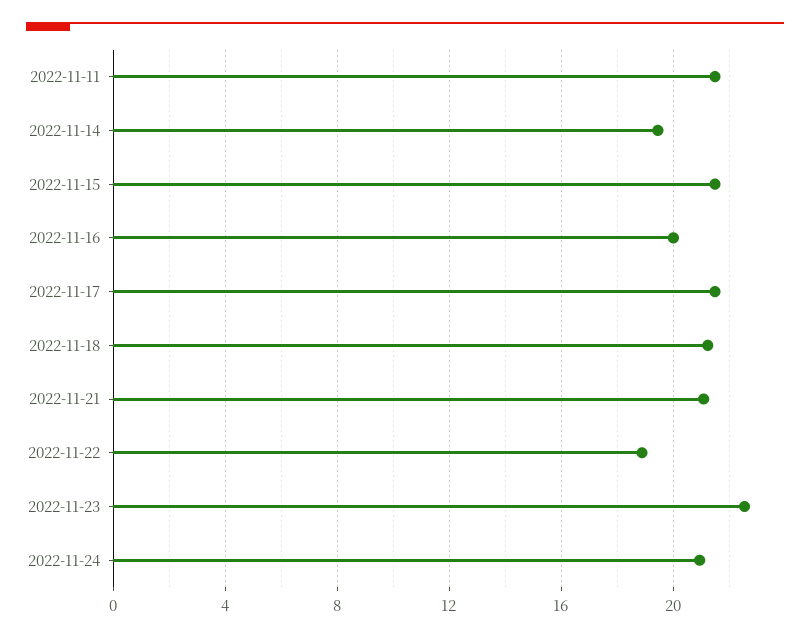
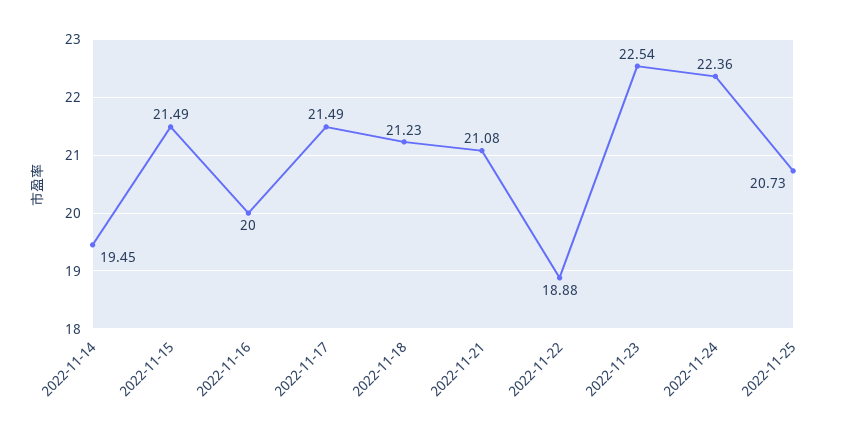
2022-11-11: 21.5 -> none
2022-11-24: 21 -> 22.36
2022-11-25: none -> 20.73

